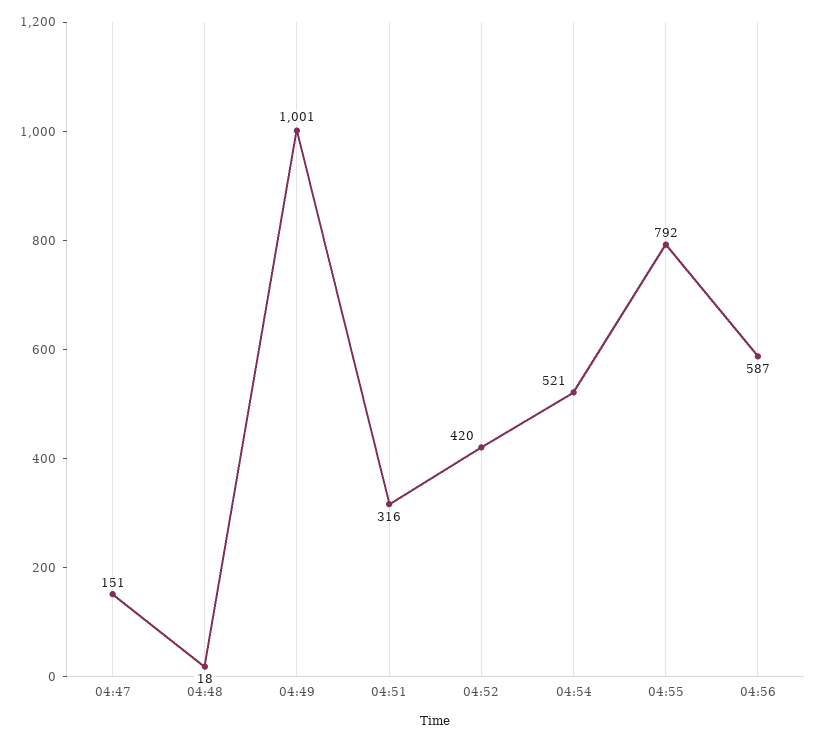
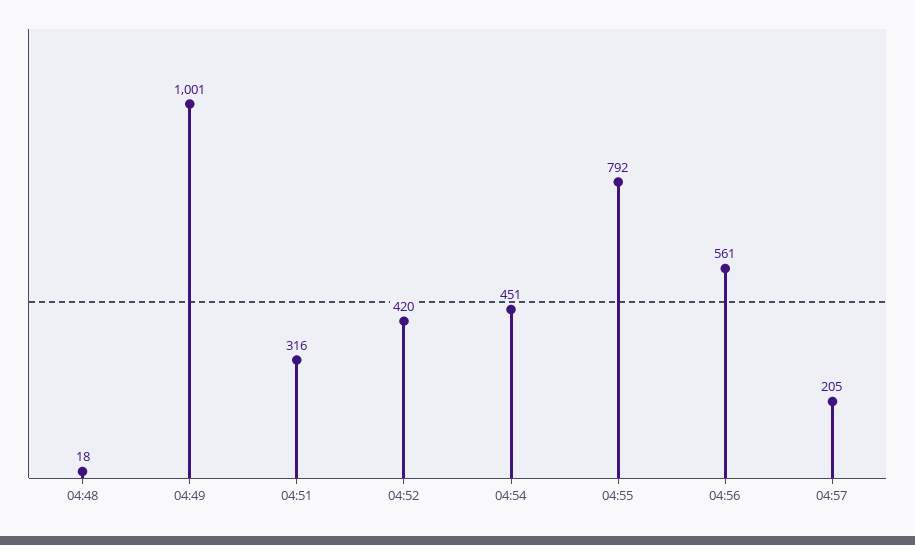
04:47: 151 -> none
04:54: 521 -> 451
04:56: 587 -> 561
04:57: none -> 205

